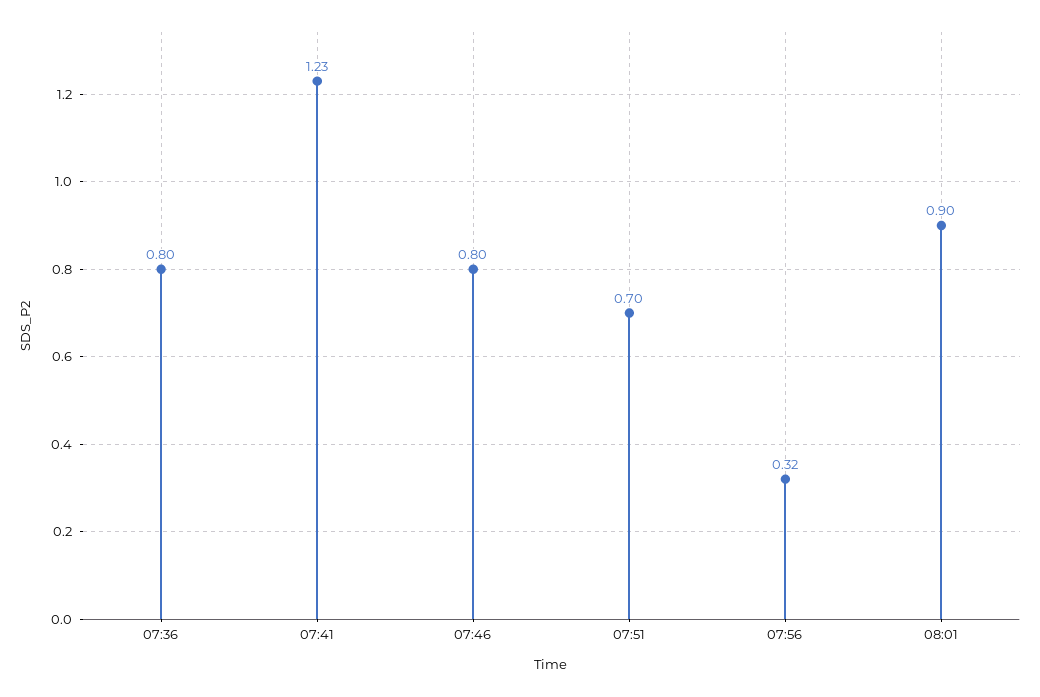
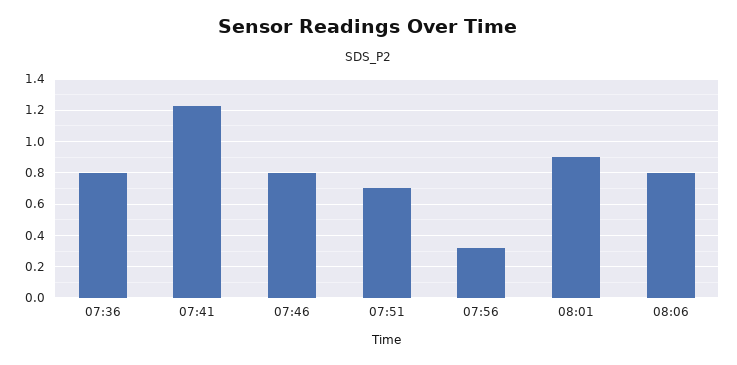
08:06: none -> 0.8

